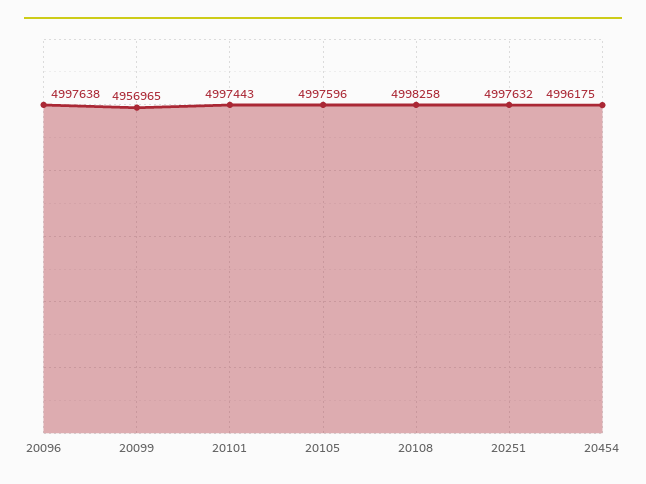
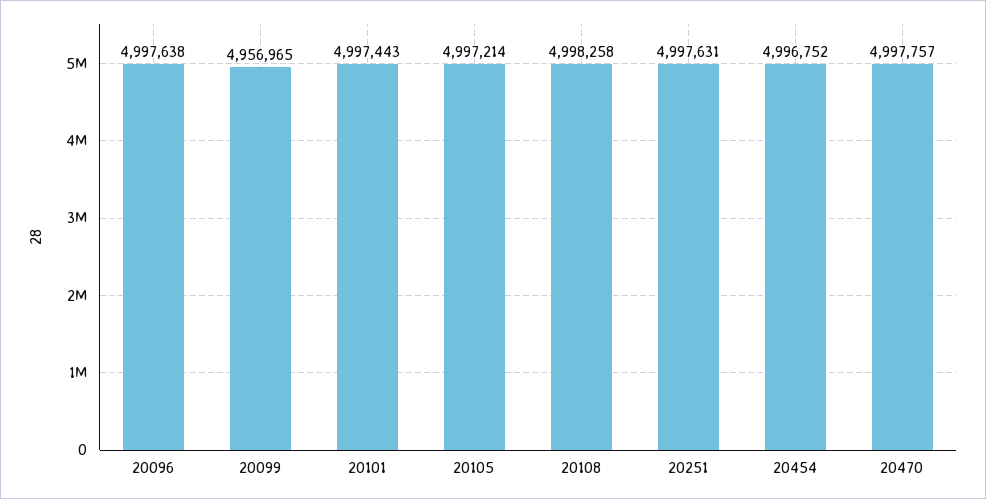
20105: 4997596 -> 4997214
20251: 4997632 -> 4997631
20454: 4996175 -> 4996752
20470: none -> 4997757

